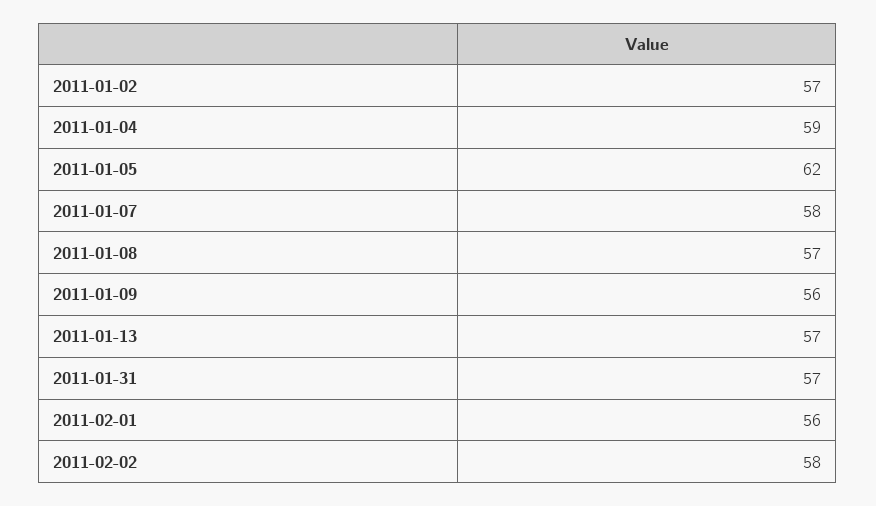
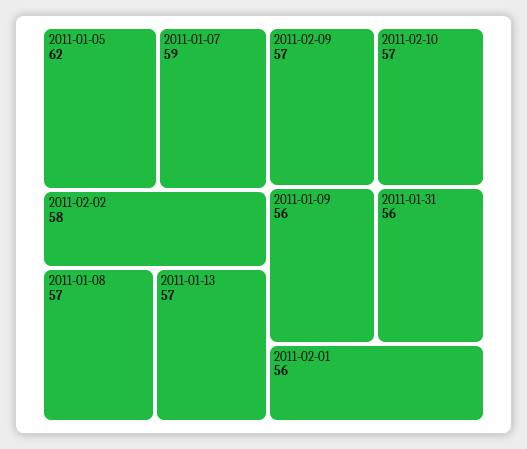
2011-01-02: 57 -> none
2011-01-04: 59 -> none
2011-01-07: 58 -> 59
2011-01-31: 57 -> 56
2011-02-09: none -> 57
2011-02-10: none -> 57

